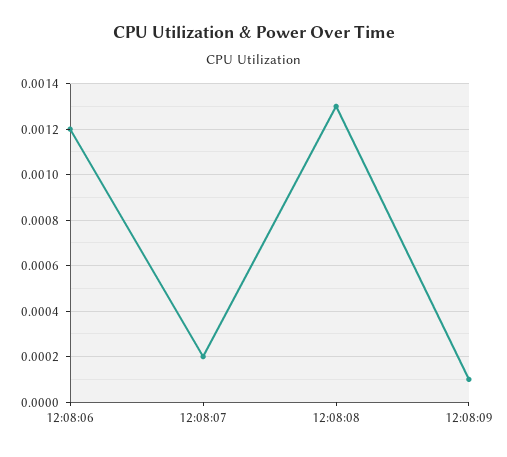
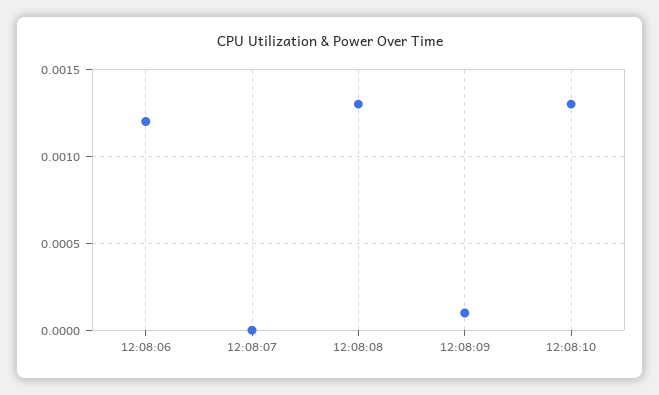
12:08:07: 0.0002 -> 0
12:08:10: none -> 0.0013

